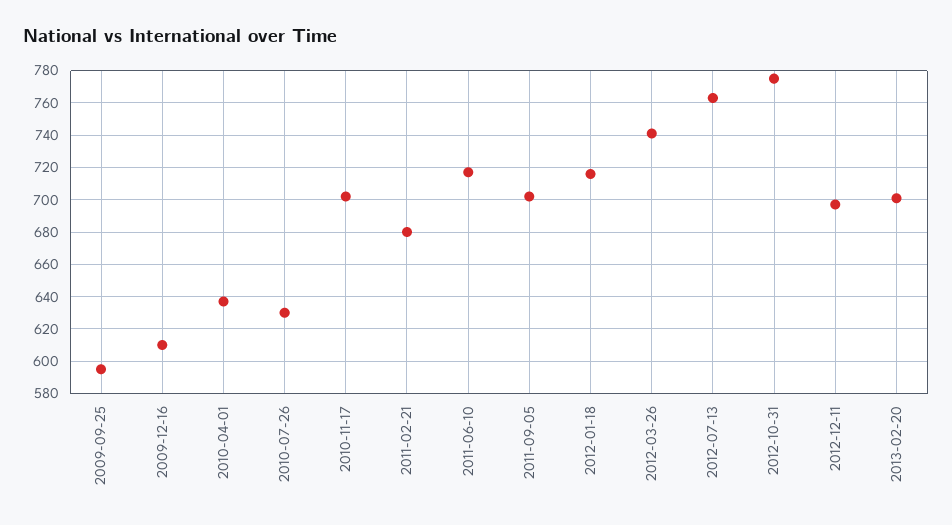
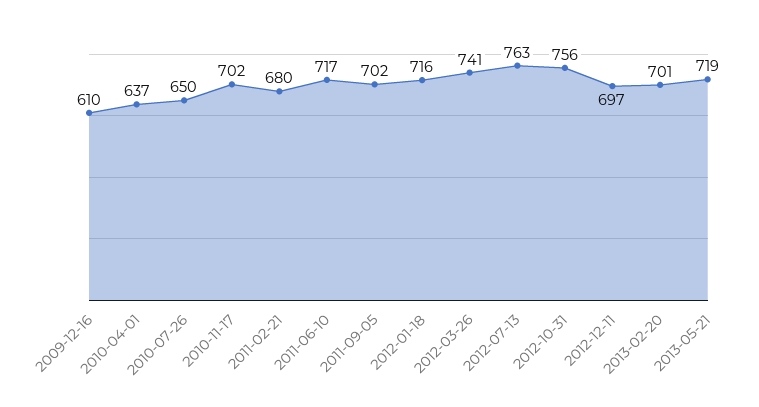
2009-09-25: 595 -> none
2010-07-26: 630 -> 650
2012-10-31: 775 -> 756
2013-05-21: none -> 719

